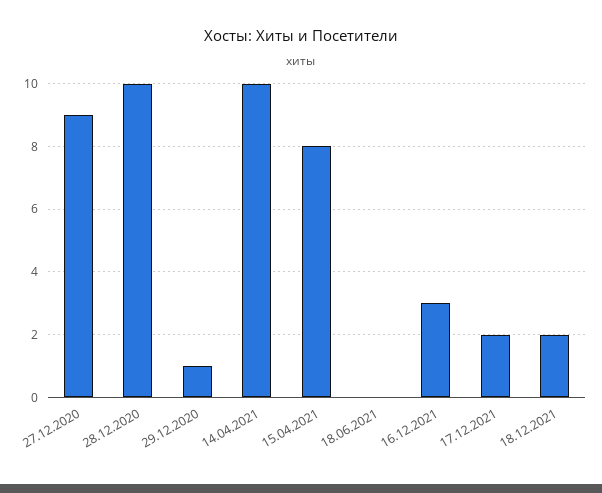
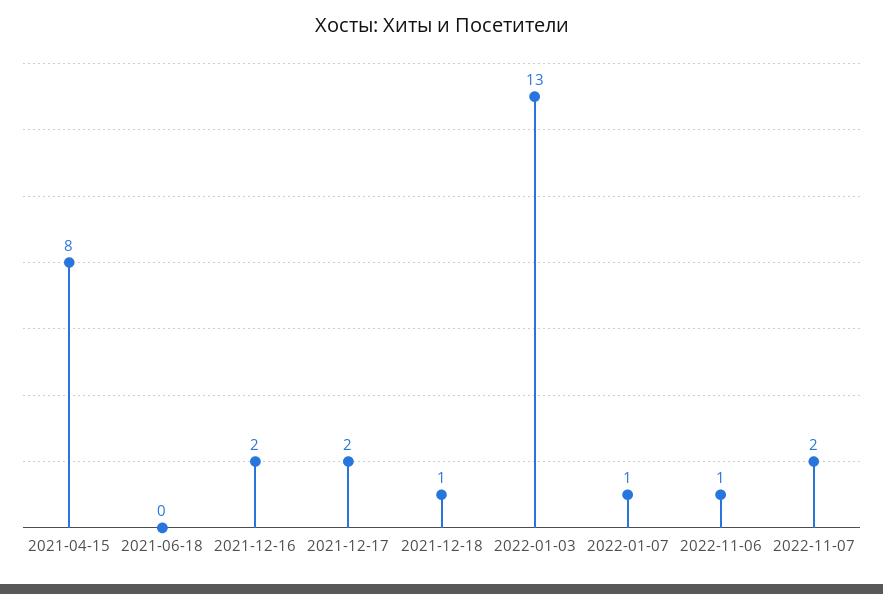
27.12.2020: 9 -> none
28.12.2020: 10 -> none
29.12.2020: 1 -> none
14.04.2021: 10 -> none
16.12.2021: 3 -> 2
18.12.2021: 2 -> 1
2022-01-03: none -> 13
2022-01-07: none -> 1
2022-11-06: none -> 1
2022-11-07: none -> 2

